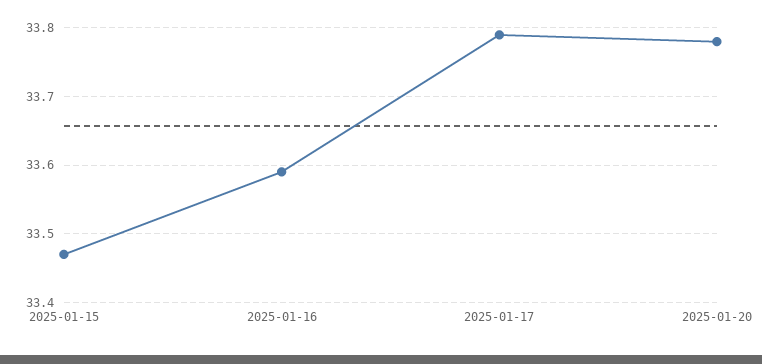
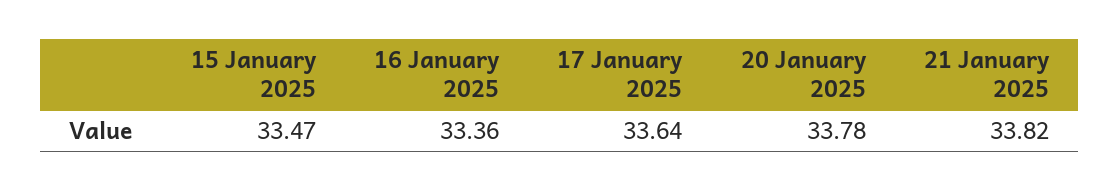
2025-01-16: 33.59 -> 33.36
2025-01-17: 33.79 -> 33.64
21 January 2025: none -> 33.82

